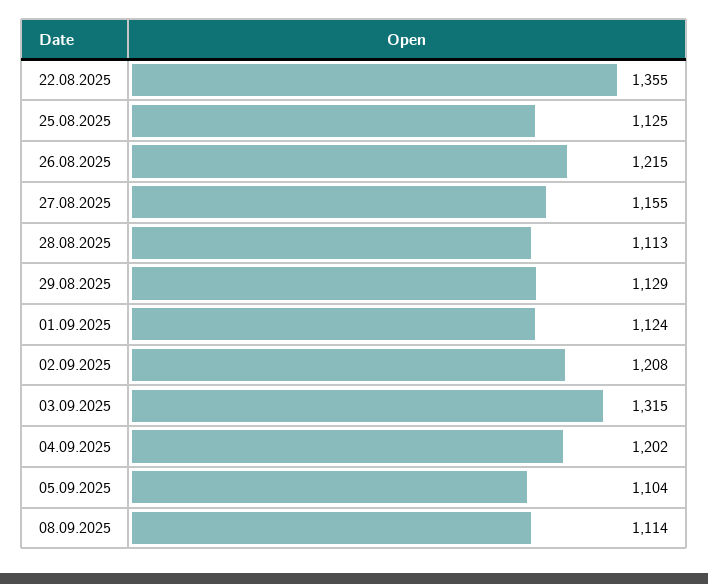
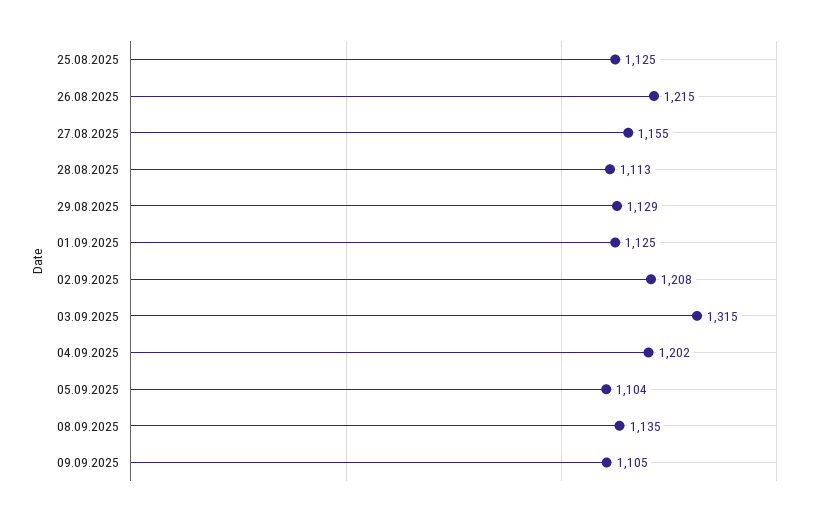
22.08.2025: 1355 -> none
01.09.2025: 1124 -> 1125
08.09.2025: 1114 -> 1135
09.09.2025: none -> 1105

